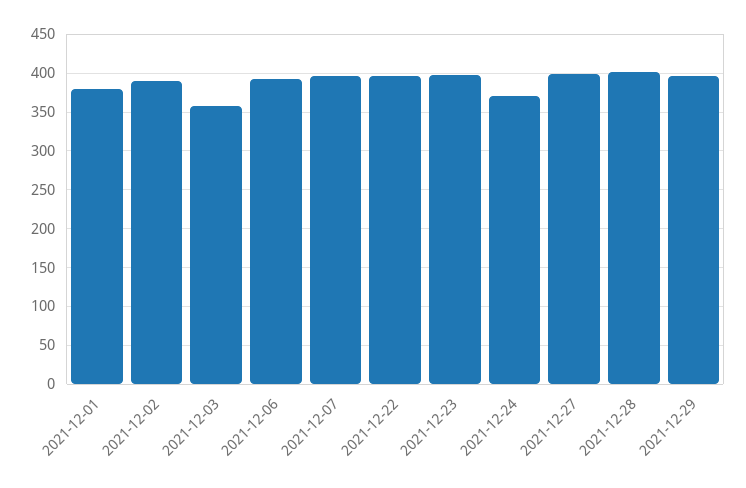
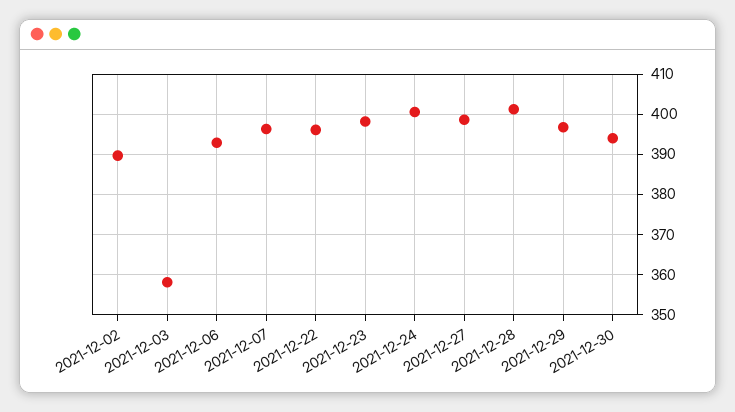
2021-12-01: 380 -> none
2021-12-24: 370 -> 400
2021-12-30: none -> 394

